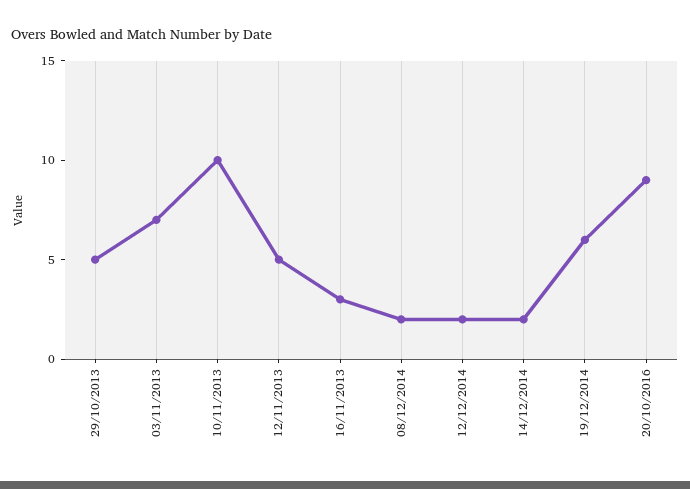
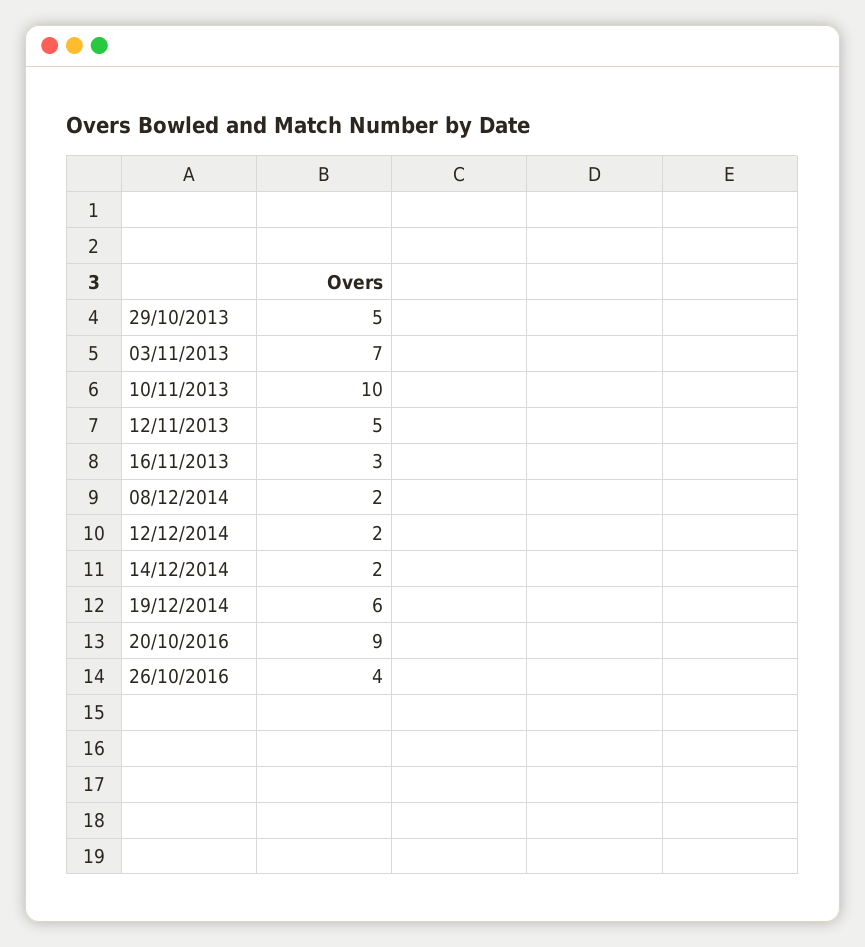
26/10/2016: none -> 4

